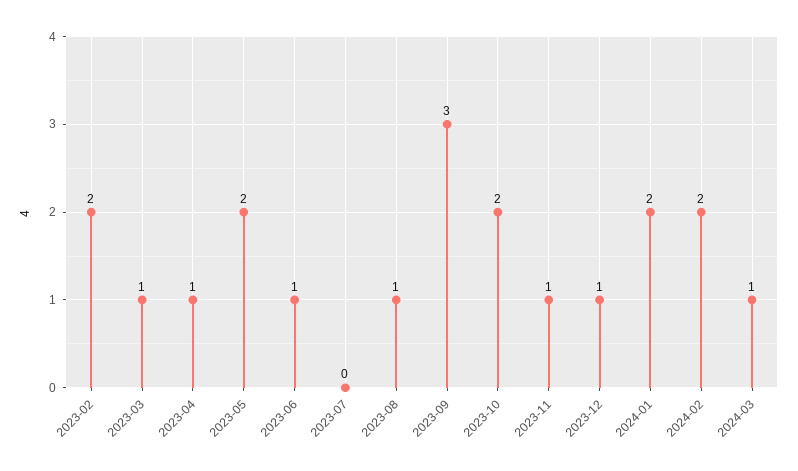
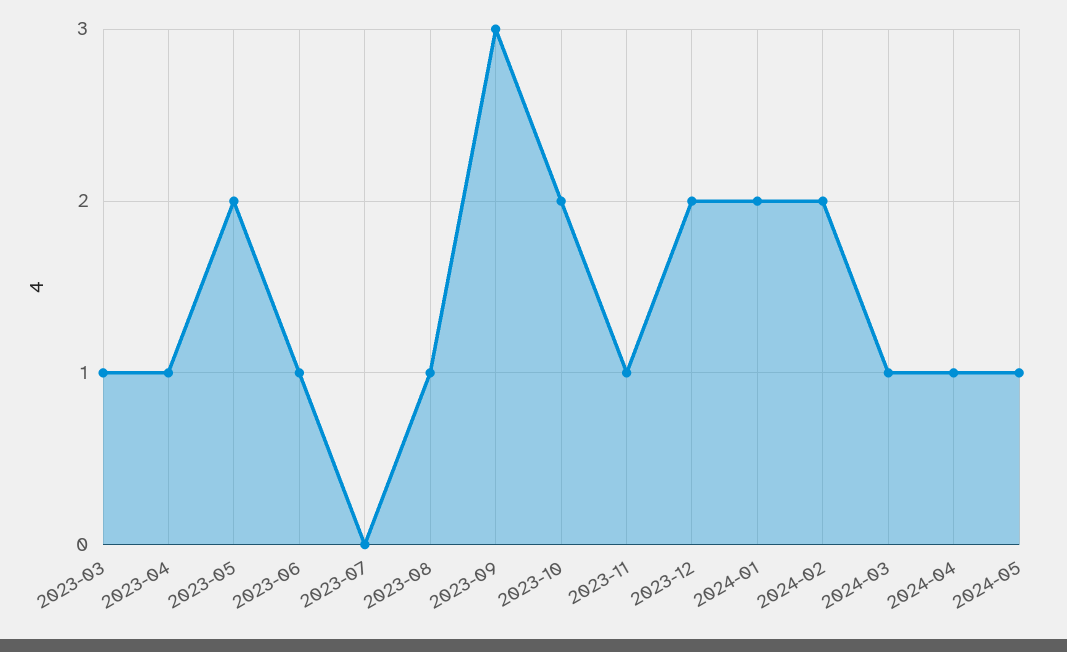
2023-02: 2 -> none
2023-12: 1 -> 2
2024-04: none -> 1
2024-05: none -> 1

